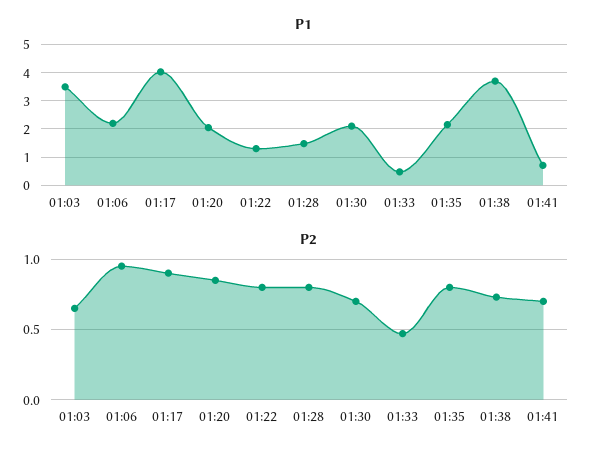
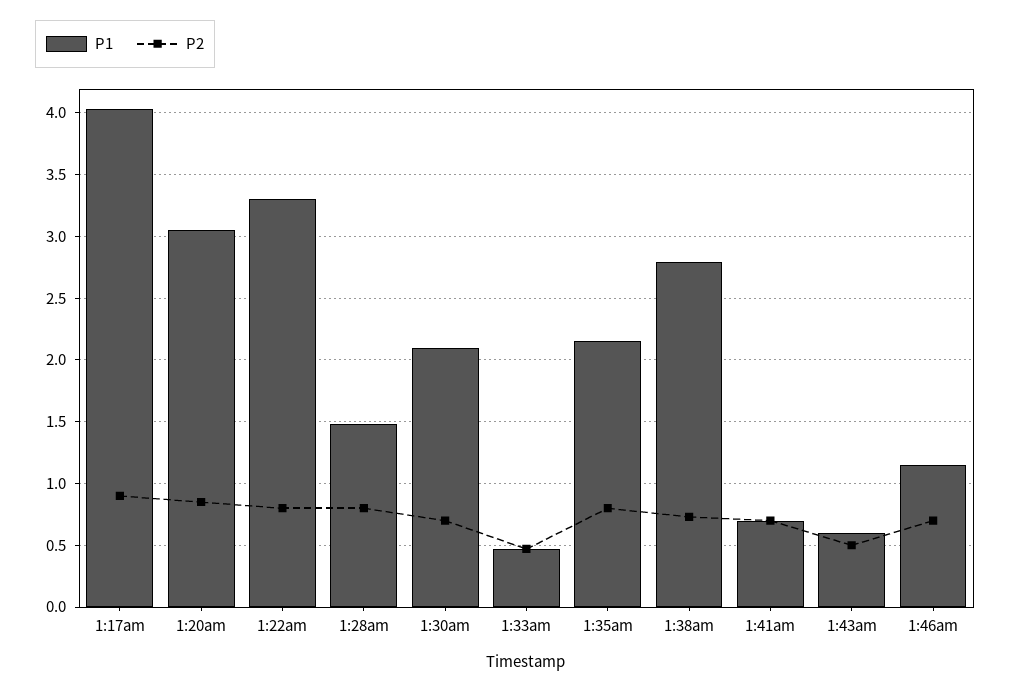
P1, 01:03: 3.5 -> none
P1, 01:06: 2.25 -> none
P1, 01:20: 2 -> 3.05
P1, 01:22: 1.25 -> 3.3
P1, 01:38: 3.75 -> 2.8
P2, 01:03: 0.65 -> none
P2, 01:06: 0.95 -> none
P1, 1:43am: none -> 0.6
P2, 1:43am: none -> 0.5
P1, 1:46am: none -> 1.15
P2, 1:46am: none -> 0.7

